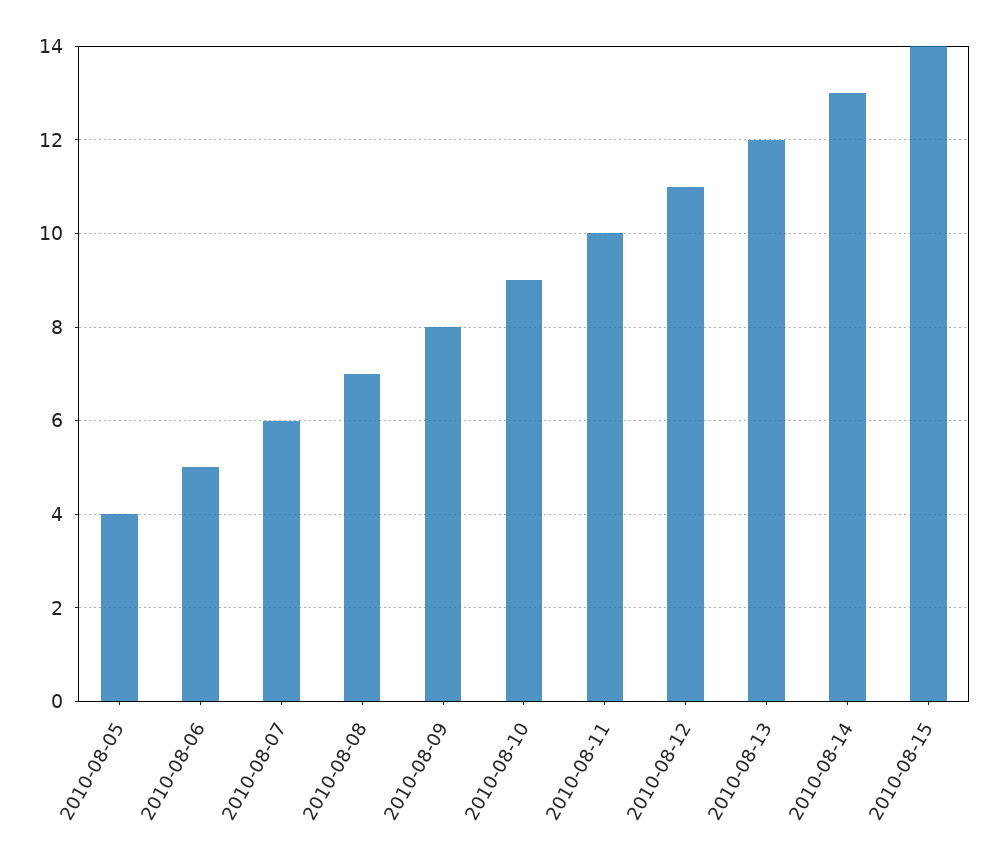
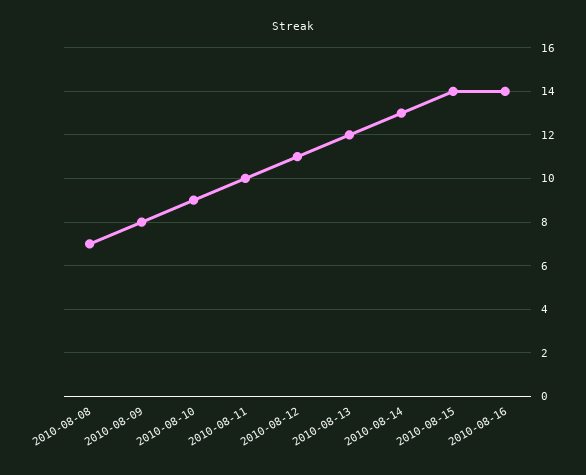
2010-08-05: 4 -> none
2010-08-06: 5 -> none
2010-08-07: 6 -> none
2010-08-16: none -> 14

